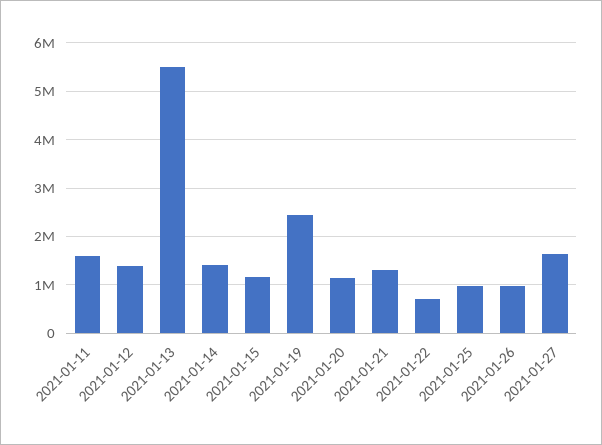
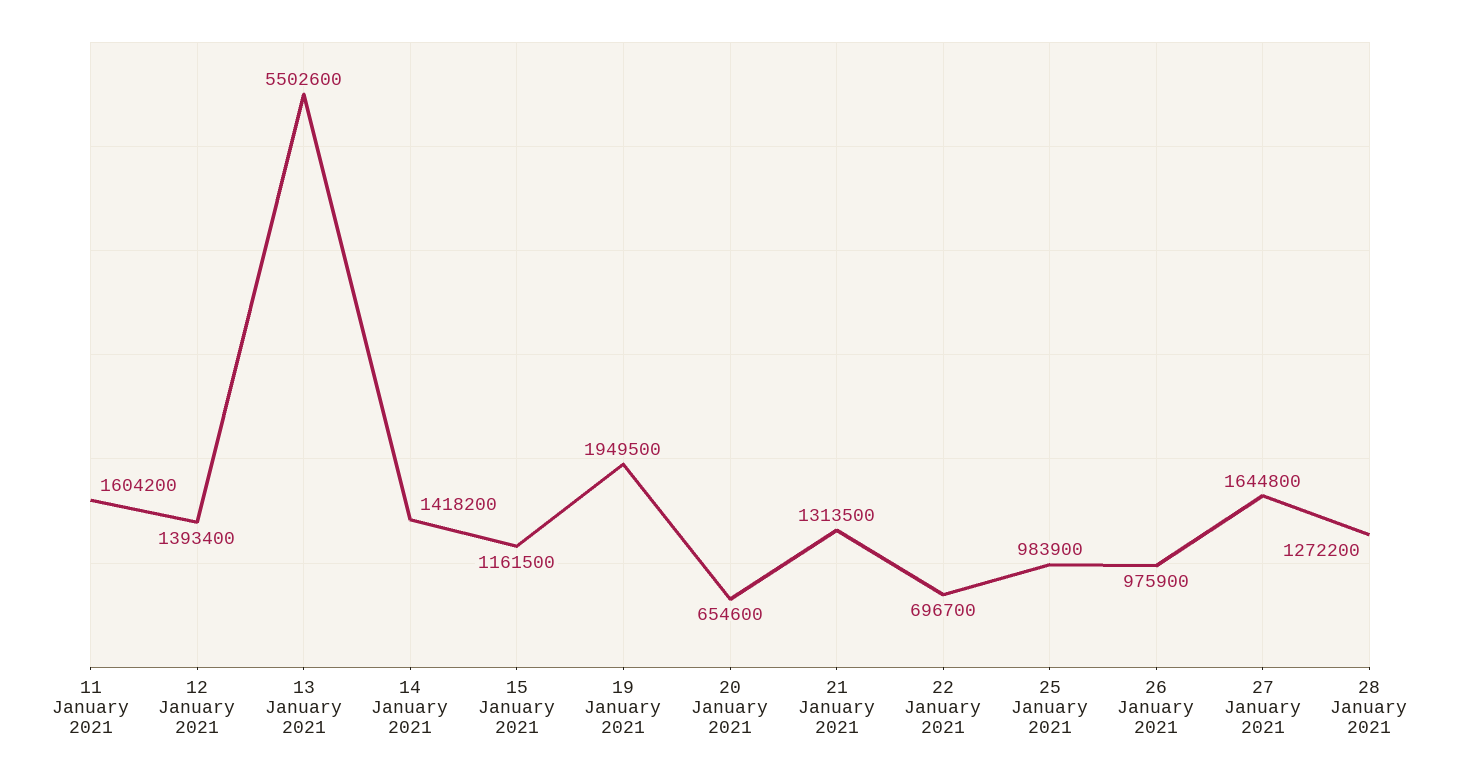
2021-01-19: 2400000 -> 1949500
2021-01-20: 1200000 -> 654600
28 January 2021: none -> 1272200

